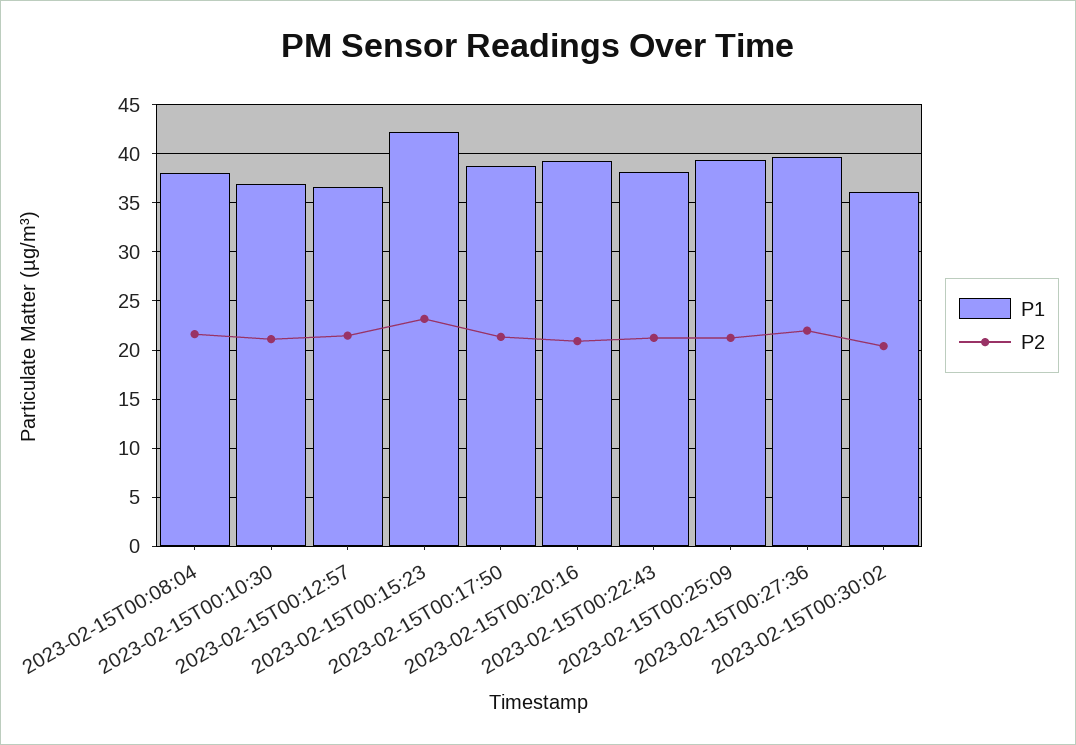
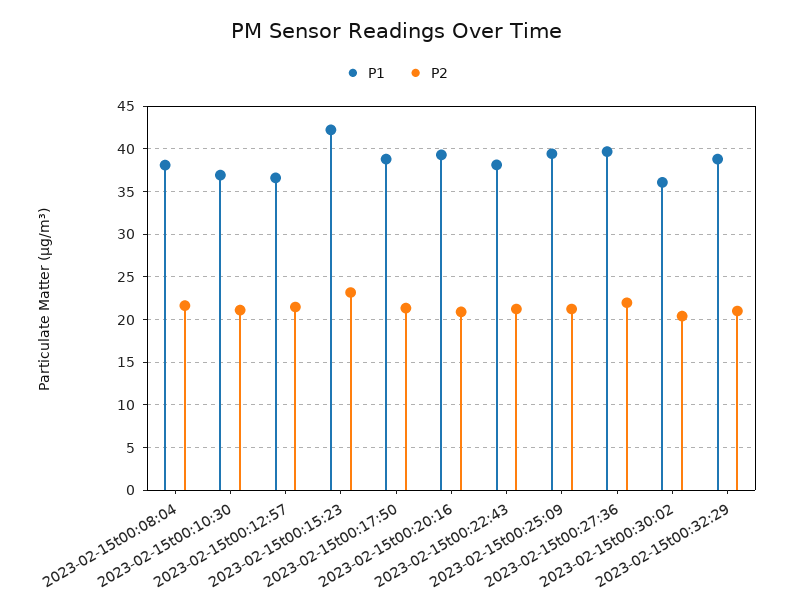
P1, 2023-02-15t00:32:29: none -> 39
P2, 2023-02-15t00:32:29: none -> 21

